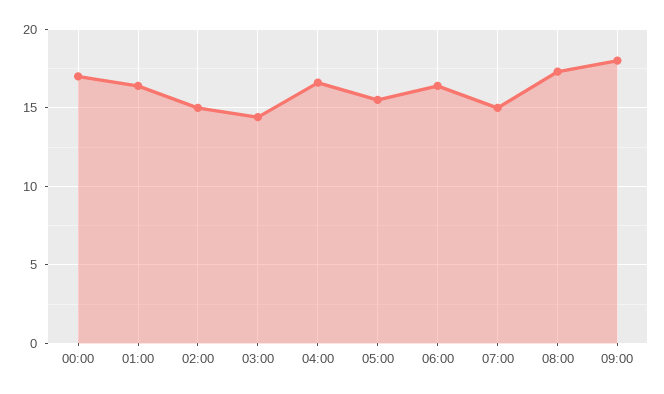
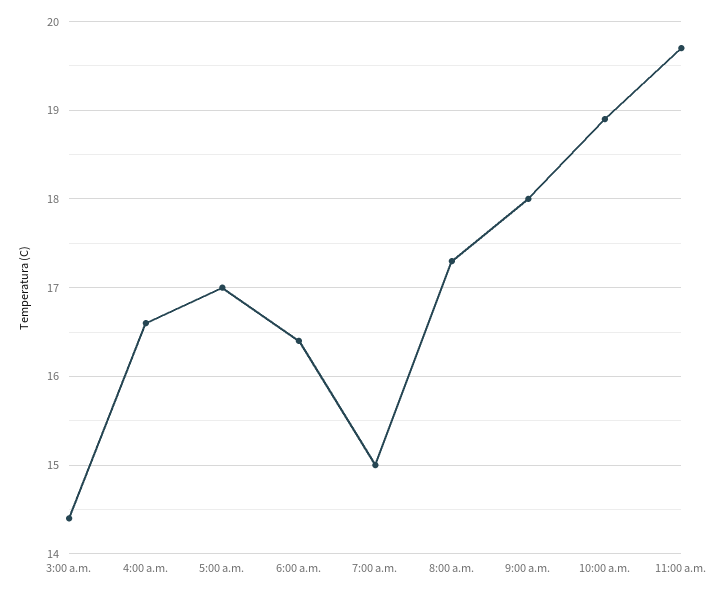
00:00: 17 -> none
01:00: 16.5 -> none
02:00: 15 -> none
05:00: 15.5 -> 17
10:00 a.m.: none -> 18.9
11:00 a.m.: none -> 19.7

